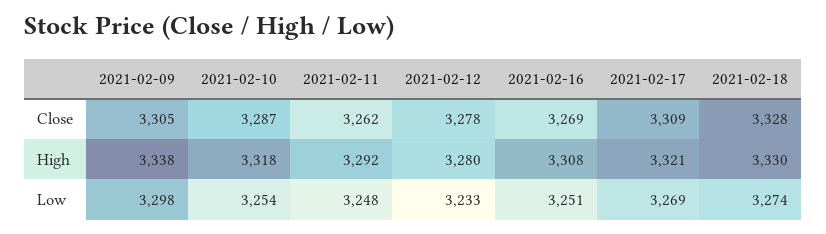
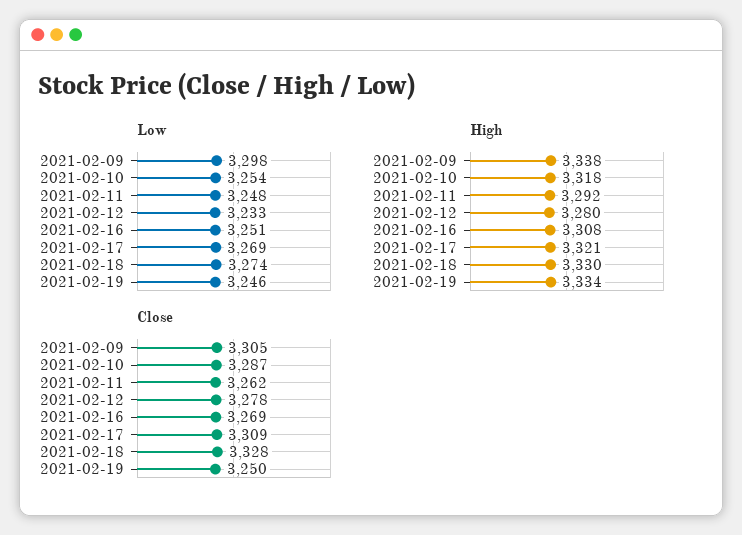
Low, 2021-02-19: none -> 3246
High, 2021-02-19: none -> 3334
Close, 2021-02-19: none -> 3250

